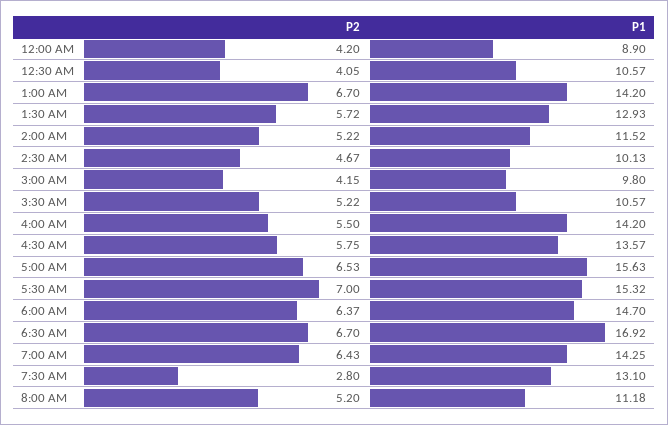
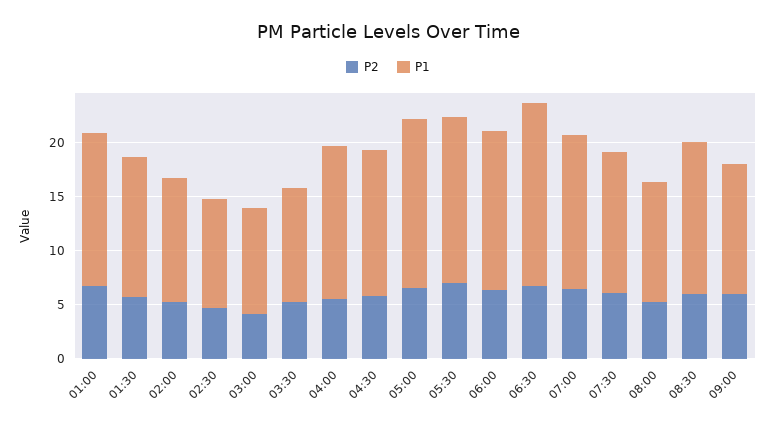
P2, 12:00 AM: 4.2 -> none
P1, 12:00 AM: 8.9 -> none
P2, 12:30 AM: 4.05 -> none
P1, 12:30 AM: 10.57 -> none
P2, 7:30 AM: 2.8 -> 6
P2, 08:30: none -> 6
P1, 08:30: none -> 14
P2, 09:00: none -> 6
P1, 09:00: none -> 12

